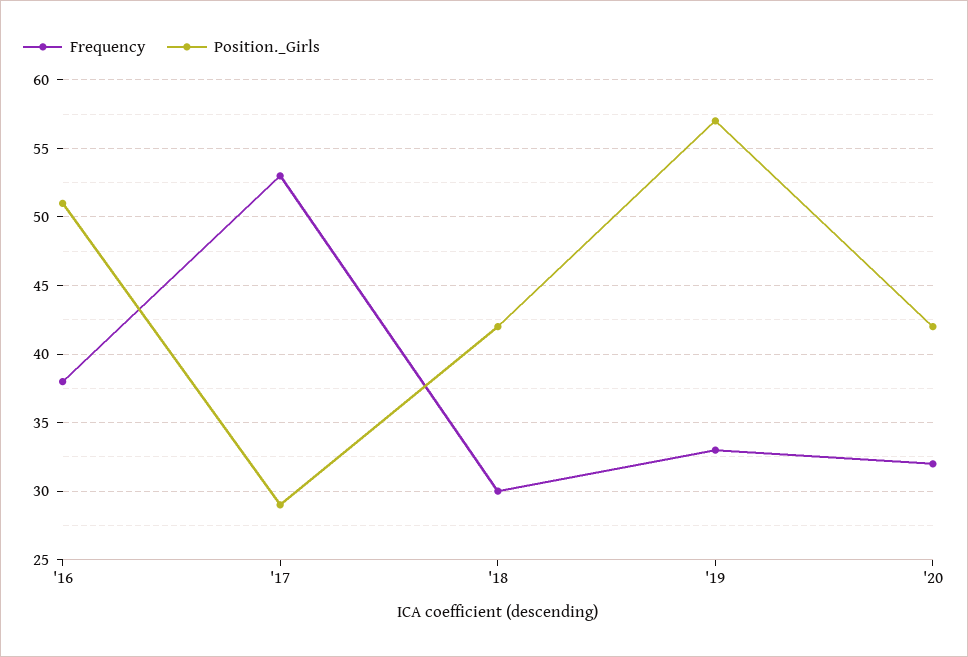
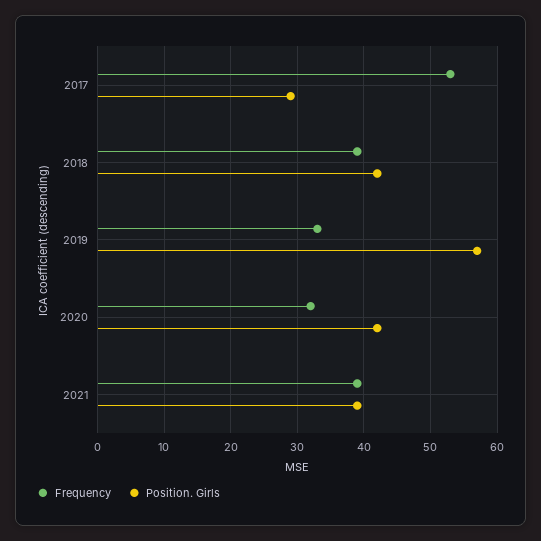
Frequency, '16: 38 -> none
Position._Girls, '16: 51 -> none
Frequency, '18: 30 -> 39
Frequency, 2021: none -> 39
Position._Girls, 2021: none -> 39

